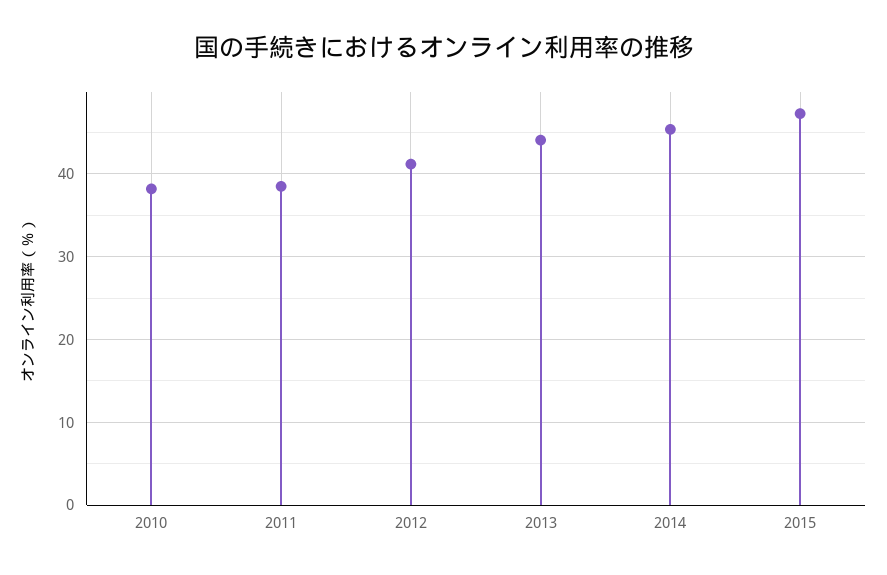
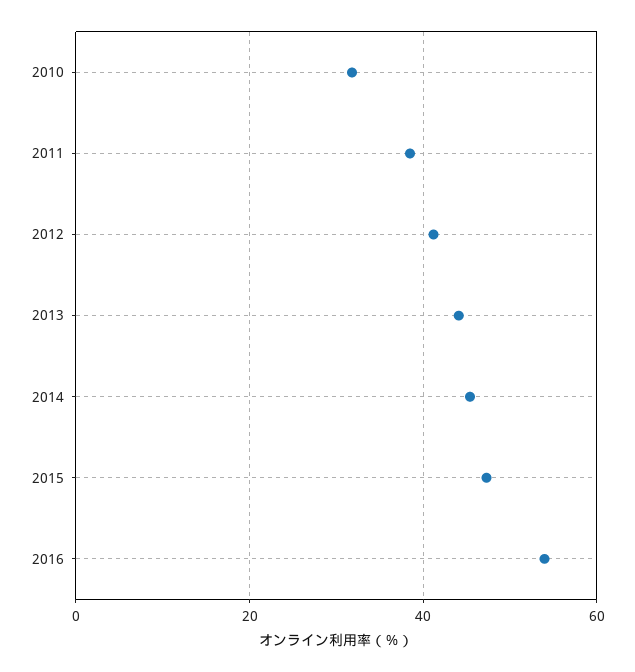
2010: 38 -> 32
2016: none -> 54

